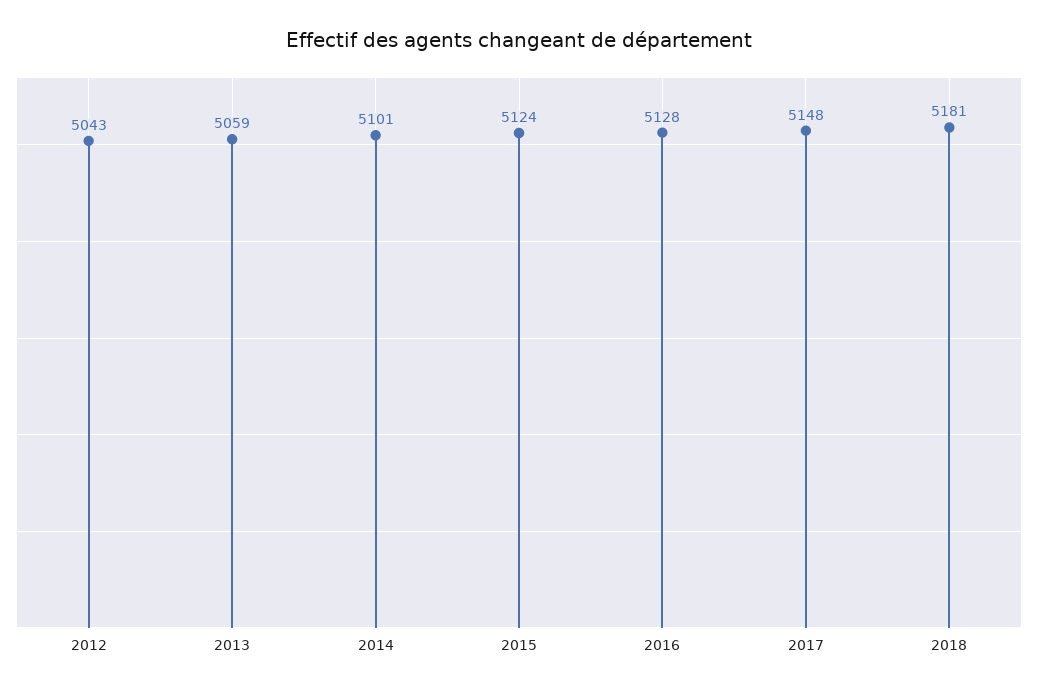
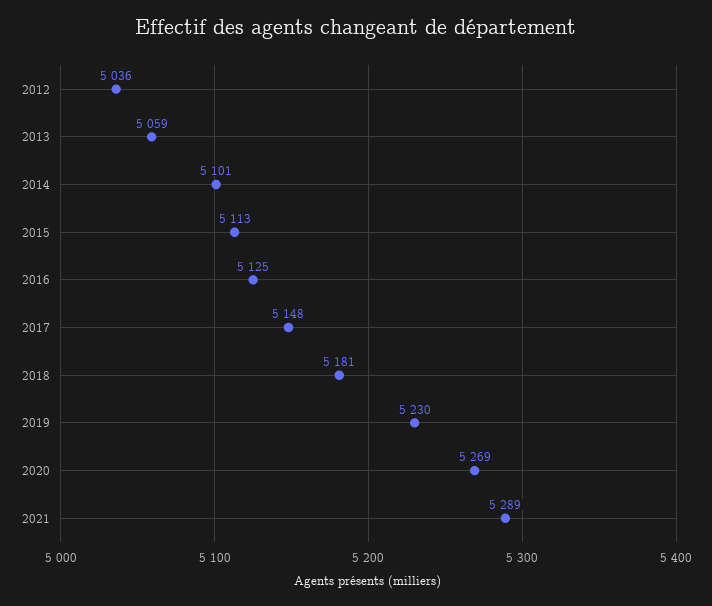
2012: 5043 -> 5036
2015: 5124 -> 5113
2016: 5128 -> 5125
2019: none -> 5230
2020: none -> 5269
2021: none -> 5289

